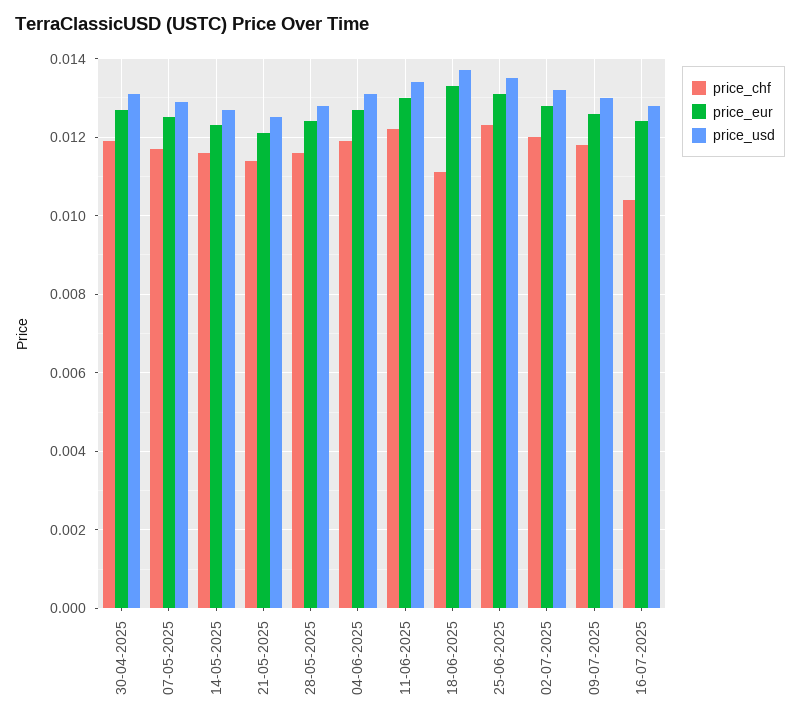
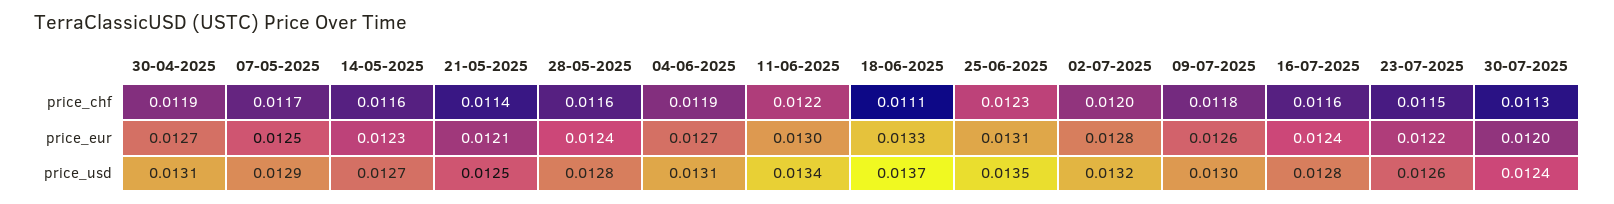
price_chf, 16-07-2025: 0.0105 -> 0.0116
price_chf, 23-07-2025: none -> 0.0115
price_chf, 30-07-2025: none -> 0.0113
price_eur, 23-07-2025: none -> 0.0122
price_eur, 30-07-2025: none -> 0.012
price_usd, 23-07-2025: none -> 0.0126
price_usd, 30-07-2025: none -> 0.0124

